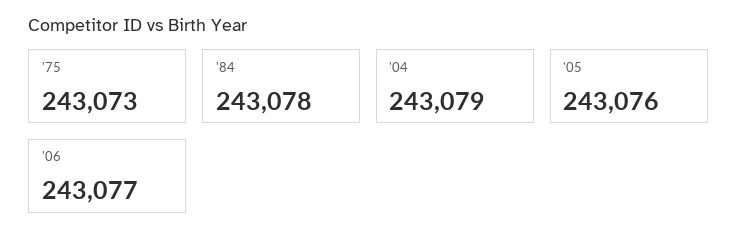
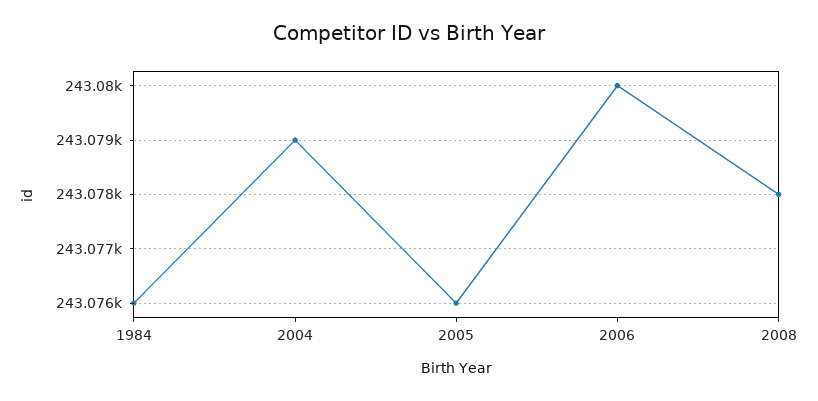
'75: 243073 -> none
'84: 243078 -> 243076
'06: 243077 -> 243080
2008: none -> 243078

